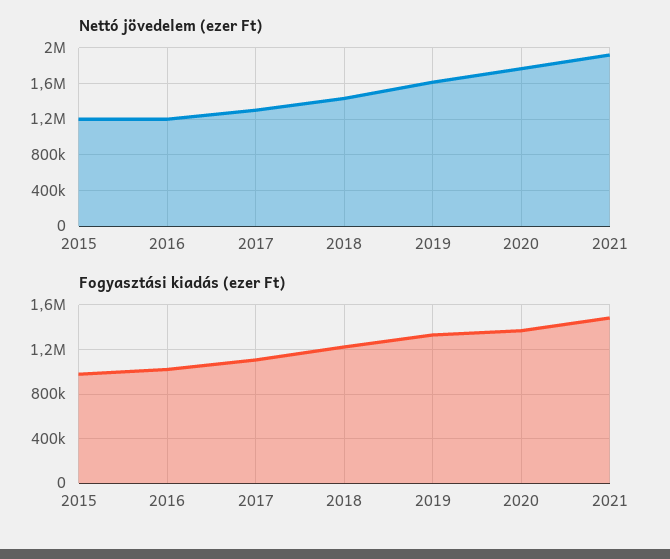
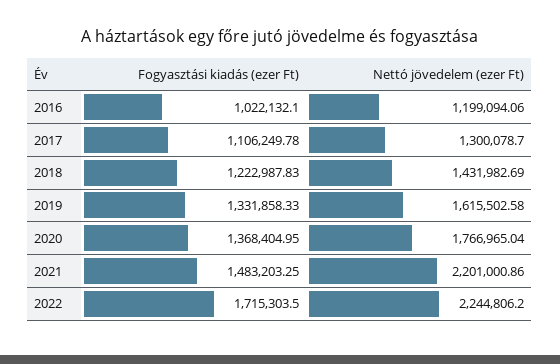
Nettó jövedelem (ezer Ft), 2015: 1200000 -> none
Nettó jövedelem (ezer Ft), 2021: 1900000 -> 2201000.86
Fogyasztási kiadás (ezer Ft), 2015: 1000000 -> none
Fogyasztási kiadás (ezer Ft), 2022: none -> 1715303.5
Nettó jövedelem (ezer Ft), 2022: none -> 2244806.2

